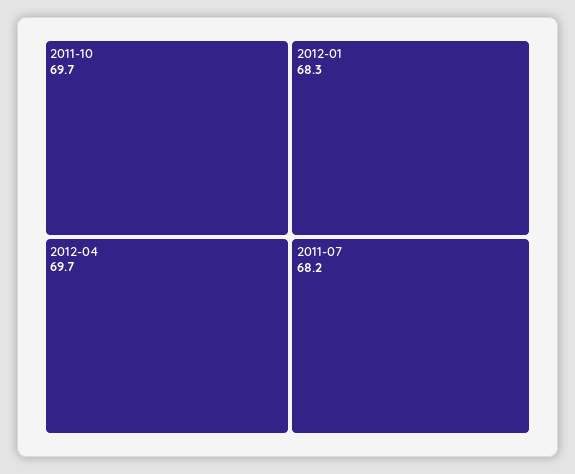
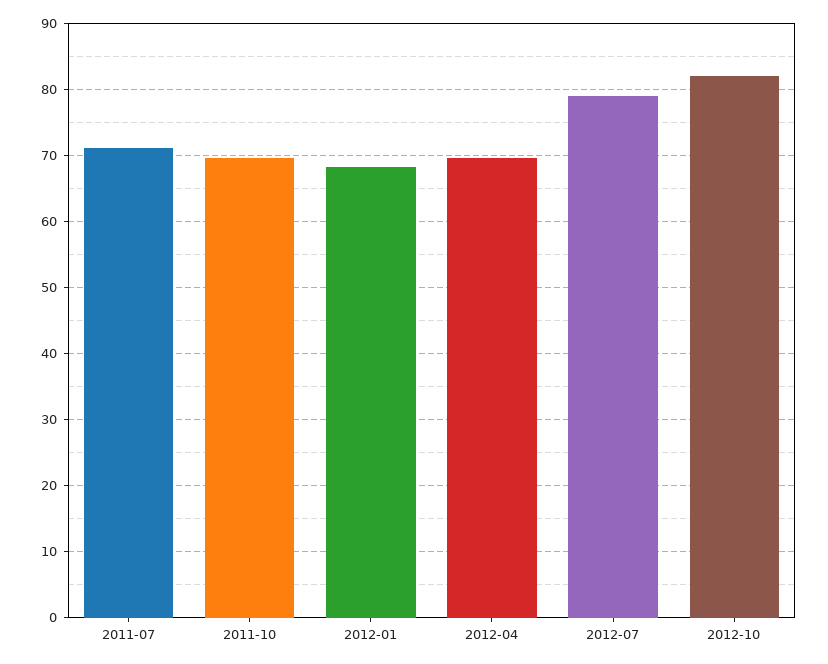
2011-07: 68.2 -> 71
2012-07: none -> 79
2012-10: none -> 82

